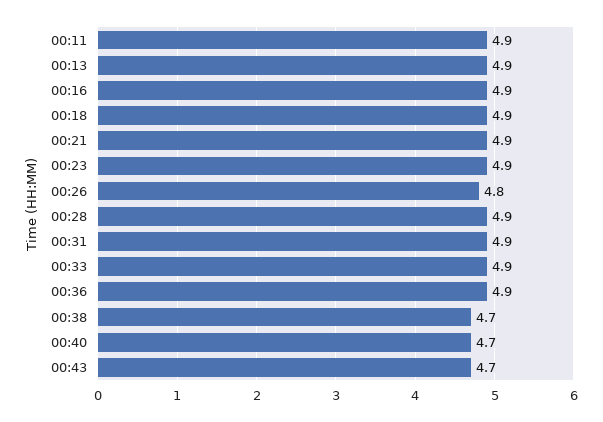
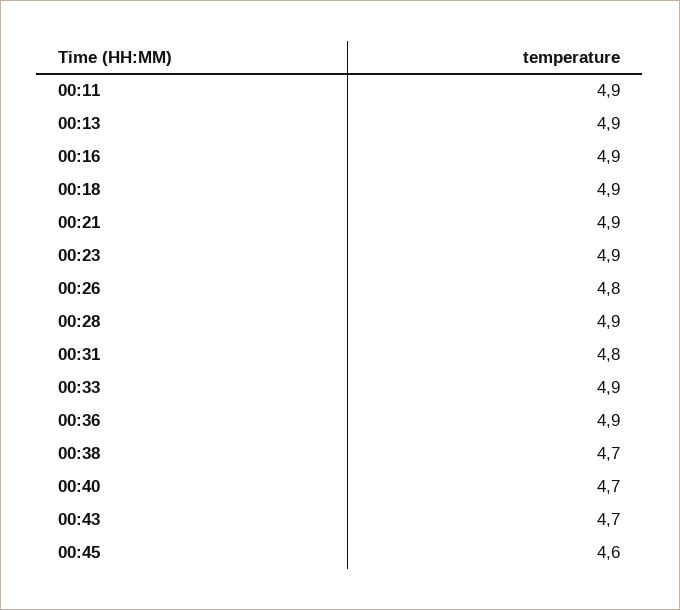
00:31: 4.9 -> 4.8
00:45: none -> 4.6

